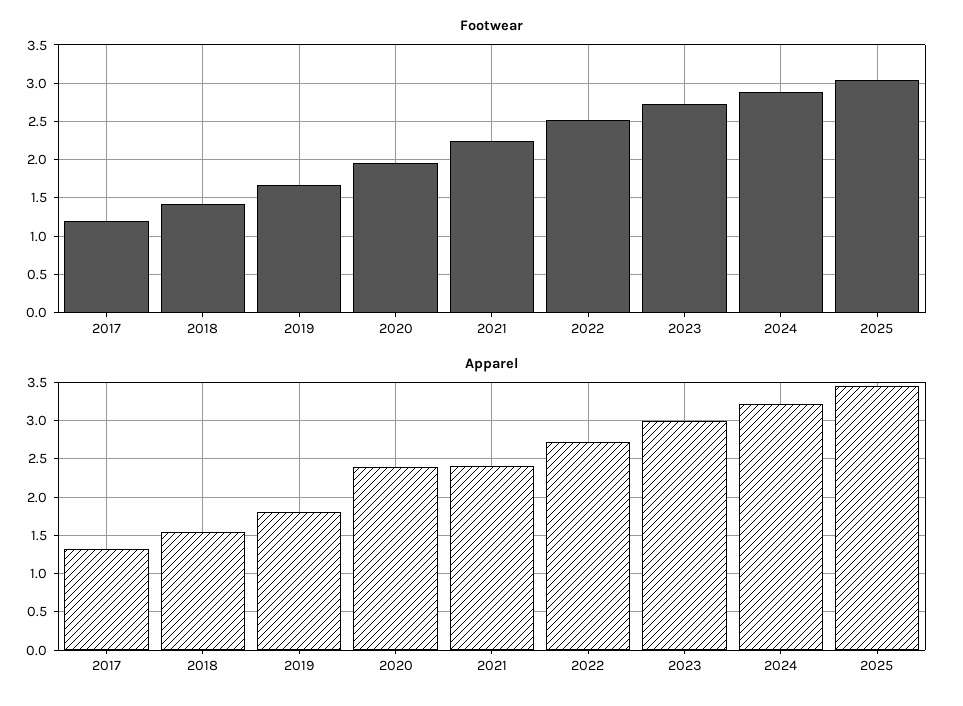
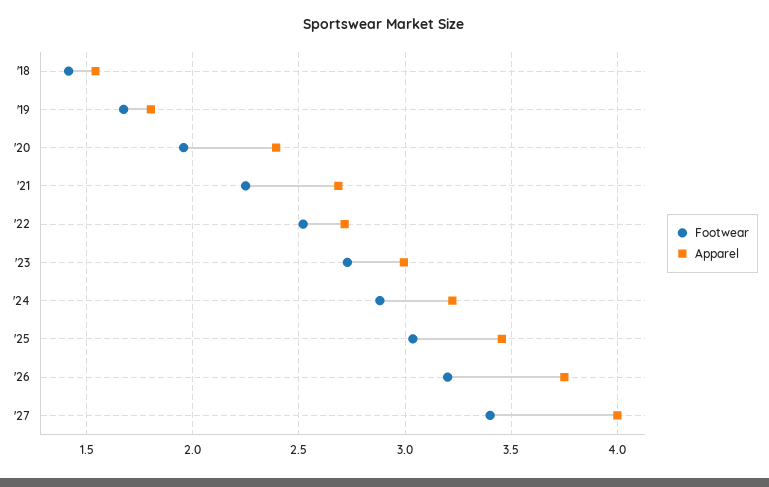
Footwear, 2017: 1.2 -> none
Apparel, 2017: 1.3 -> none
Apparel, 2021: 2.4 -> 2.7
Footwear, '26: none -> 3.2
Apparel, '26: none -> 3.75
Footwear, '27: none -> 3.4
Apparel, '27: none -> 4

